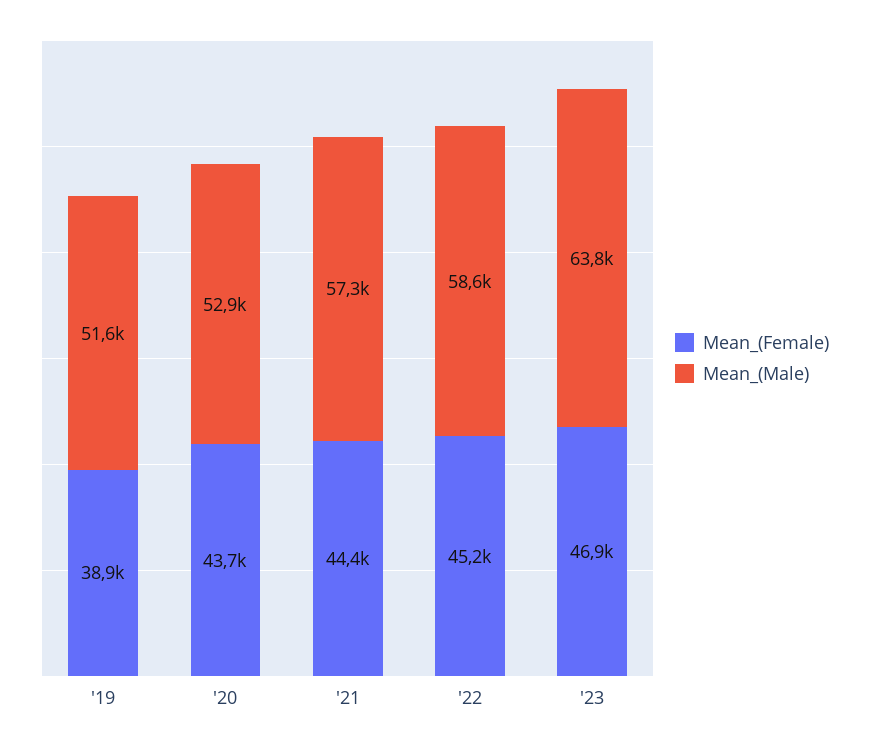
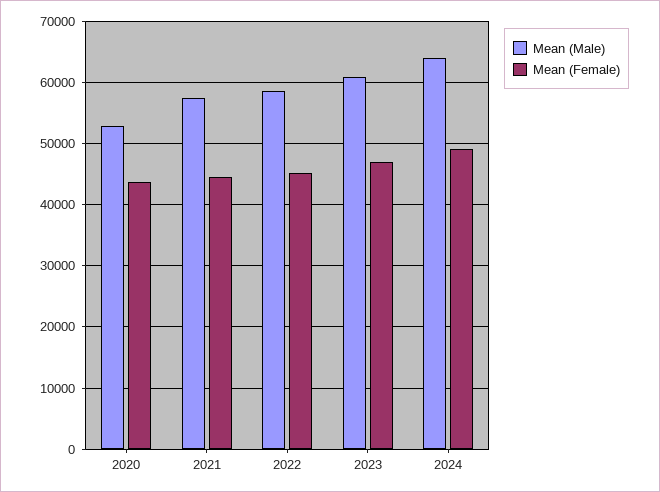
Mean_(Female), '19: 38900 -> none
Mean_(Male), '19: 51600 -> none
Mean_(Male), '23: 63800 -> 61000
Mean_(Male), 2024: none -> 64000
Mean_(Female), 2024: none -> 49000

